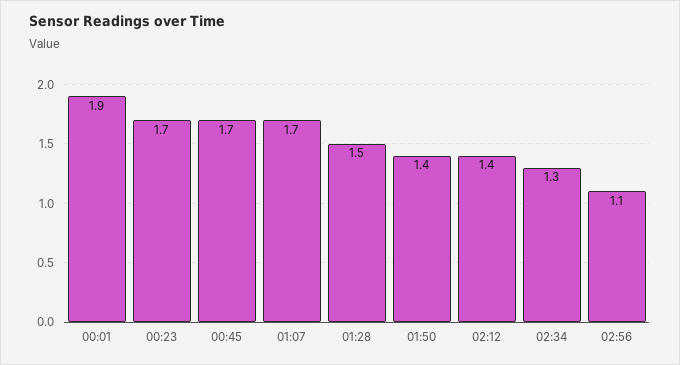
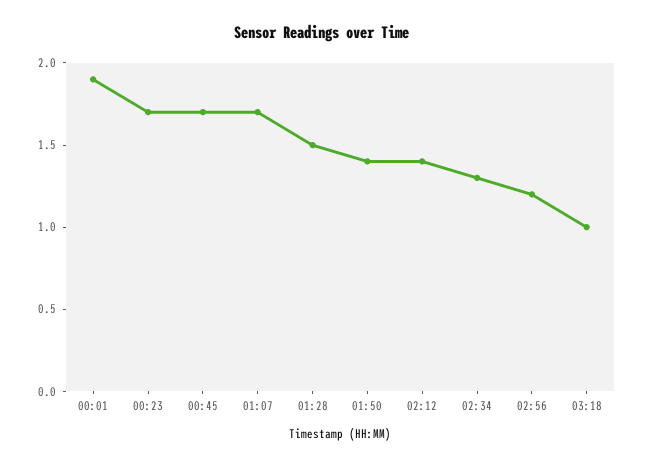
02:56: 1.1 -> 1.2
03:18: none -> 1

